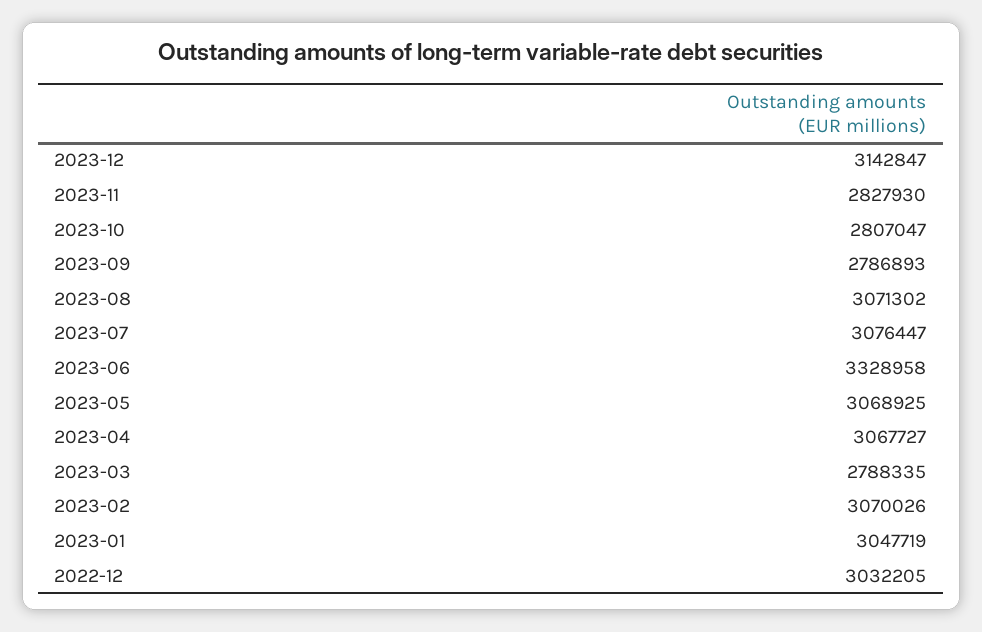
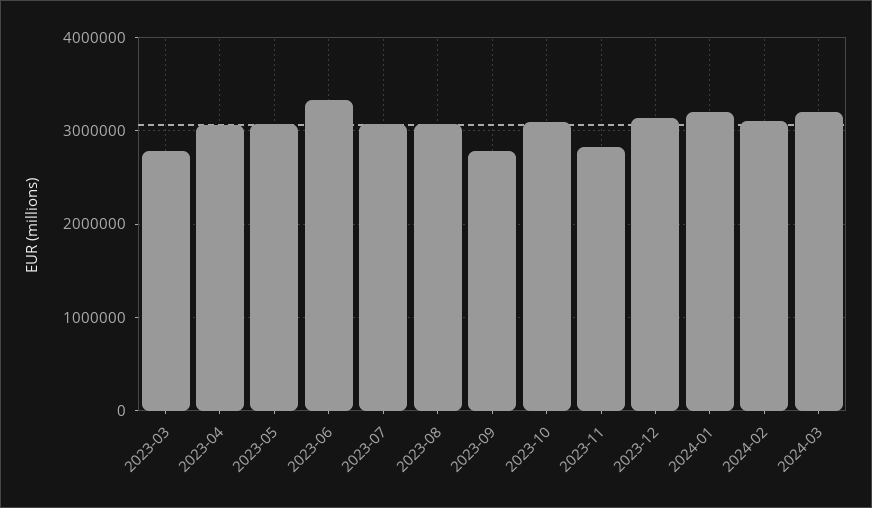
2023-10: 2807047 -> 3100000
2023-02: 3070026 -> none
2023-01: 3047719 -> none
2022-12: 3032205 -> none
2024-01: none -> 3200000
2024-02: none -> 3100000
2024-03: none -> 3200000

